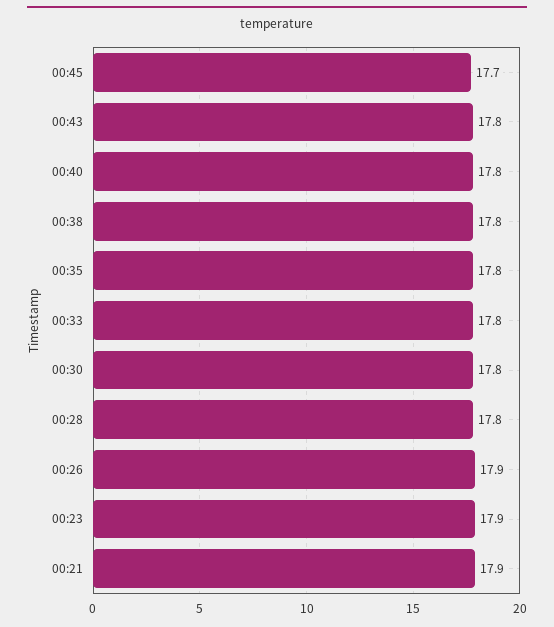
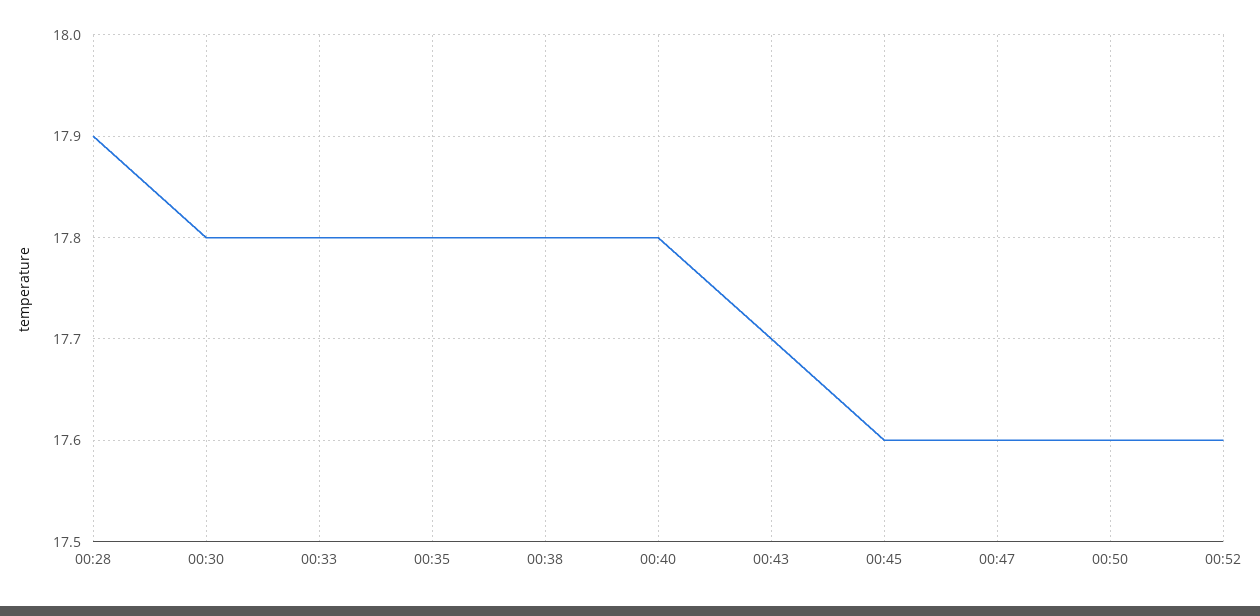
00:45: 17.7 -> 17.6
00:43: 17.8 -> 17.7
00:28: 17.8 -> 17.9
00:26: 17.9 -> none
00:23: 17.9 -> none
00:21: 17.9 -> none
00:47: none -> 17.6
00:50: none -> 17.6
00:52: none -> 17.6

